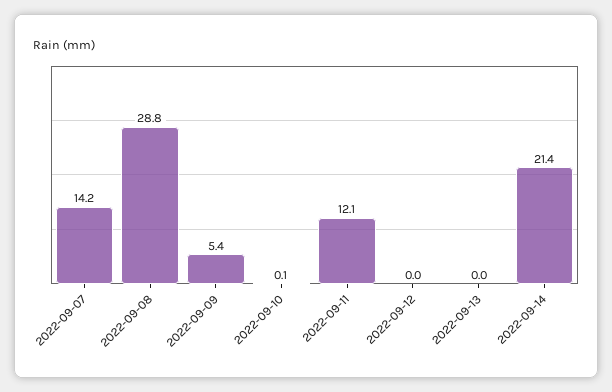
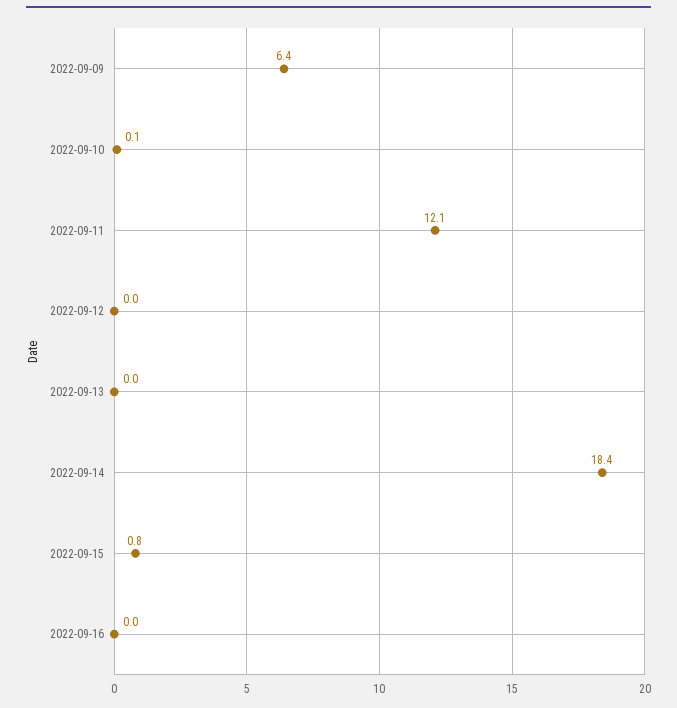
2022-09-07: 14.2 -> none
2022-09-08: 28.8 -> none
2022-09-09: 5.4 -> 6.4
2022-09-14: 21.4 -> 18.4
2022-09-15: none -> 0.8
2022-09-16: none -> 0

